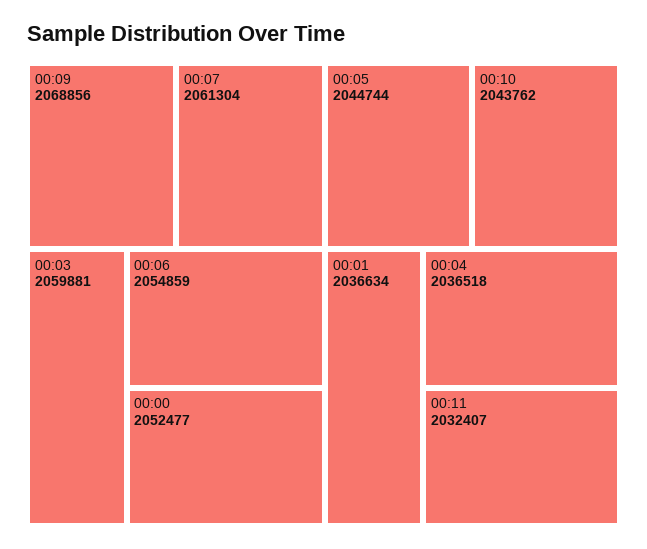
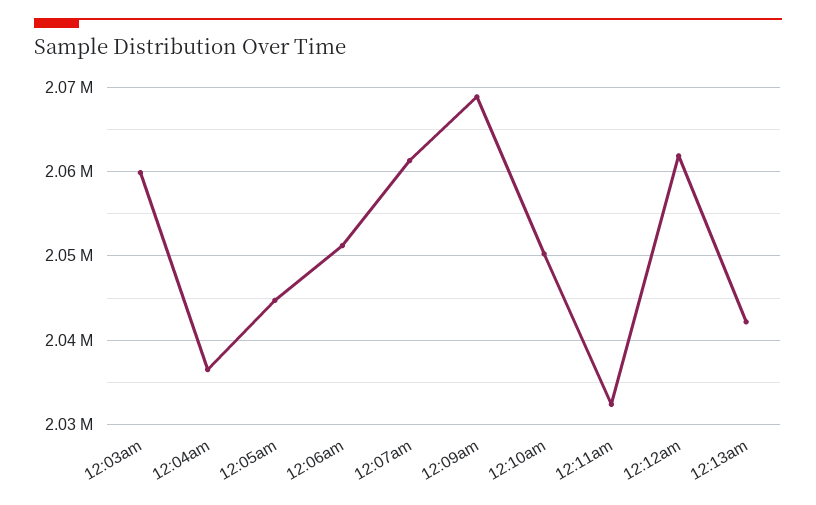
00:06: 2054859 -> 2051000
00:00: 2052477 -> none
00:10: 2043762 -> 2050000
00:01: 2036634 -> none
12:12am: none -> 2062000
12:13am: none -> 2042000

